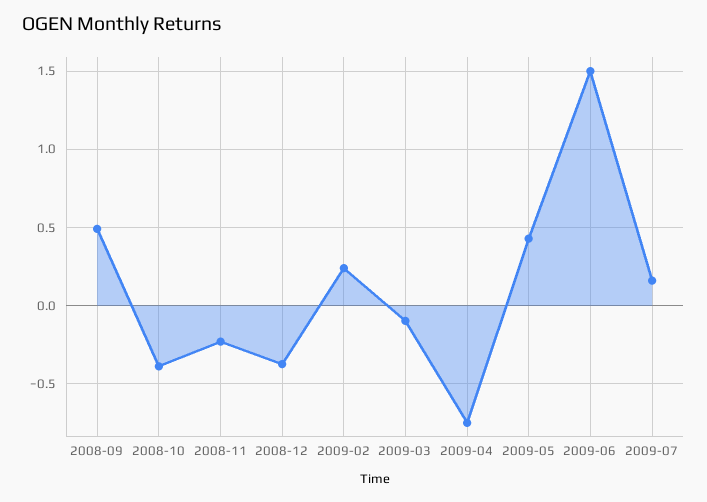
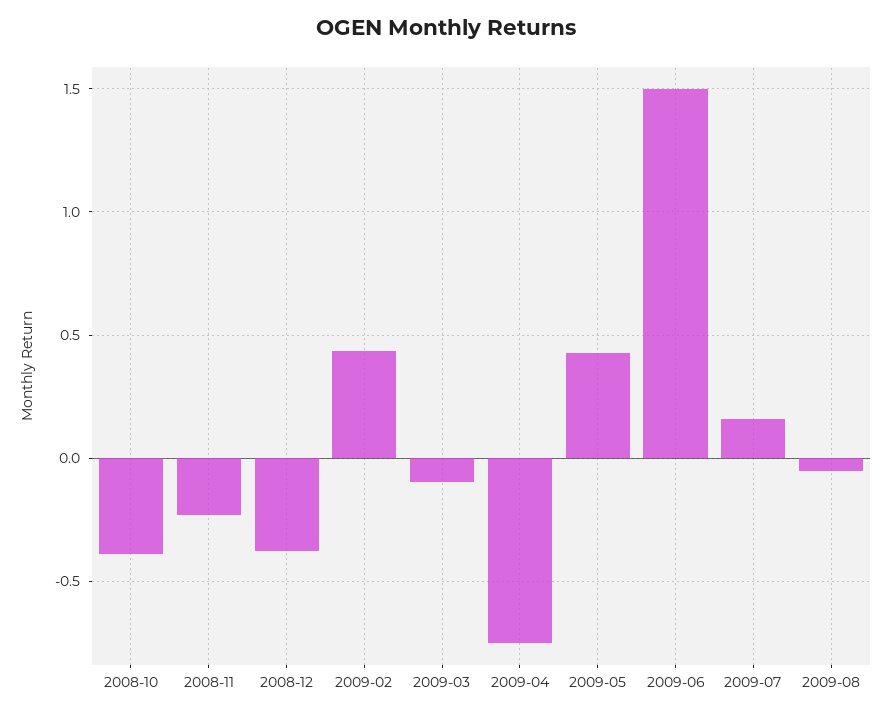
2008-09: 0.5 -> none
2009-02: 0.25 -> 0.45
2009-08: none -> -0.05

